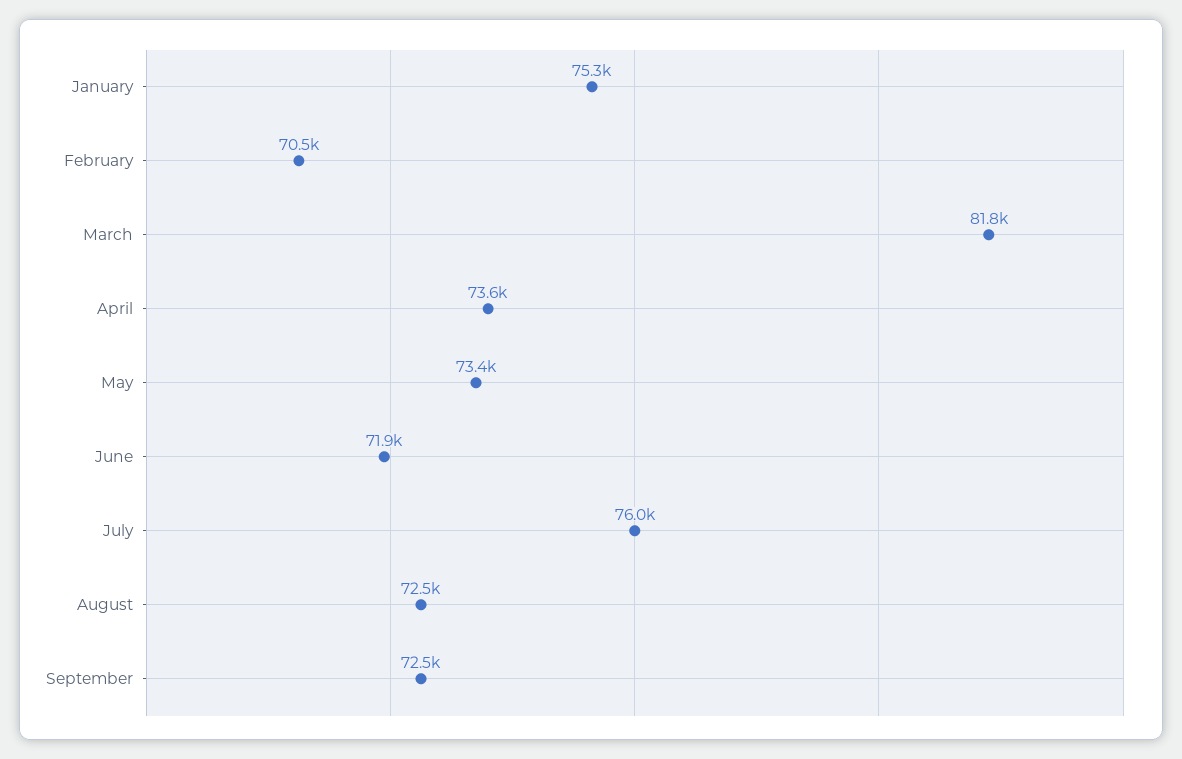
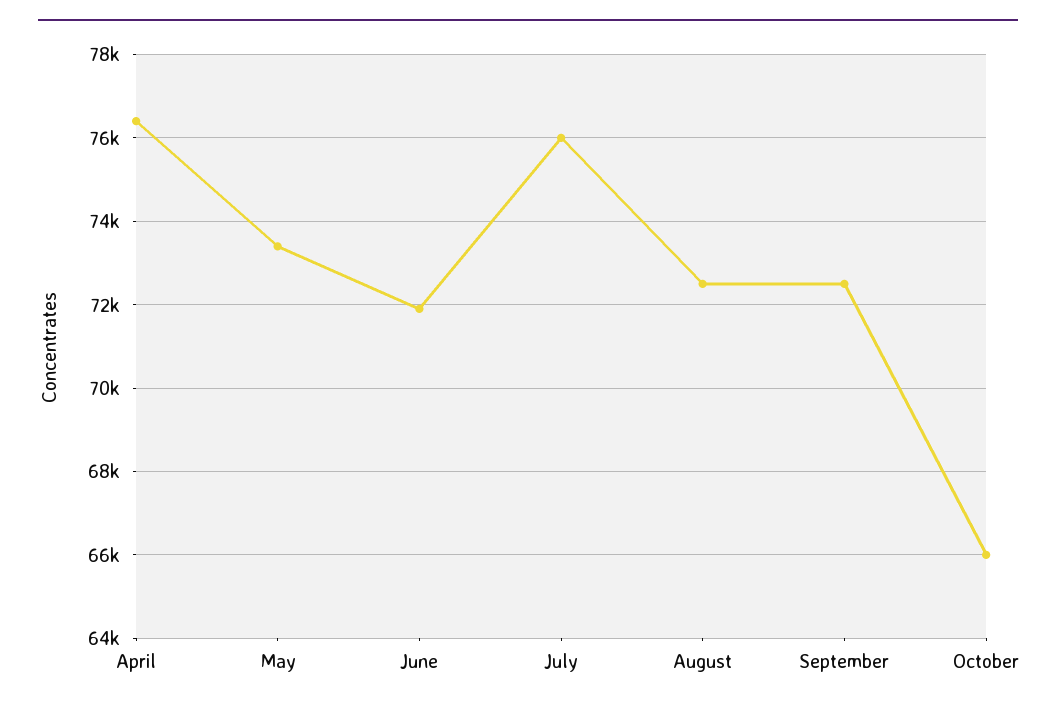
January: 75300 -> none
February: 70500 -> none
March: 81800 -> none
April: 73600 -> 76400
October: none -> 66000

